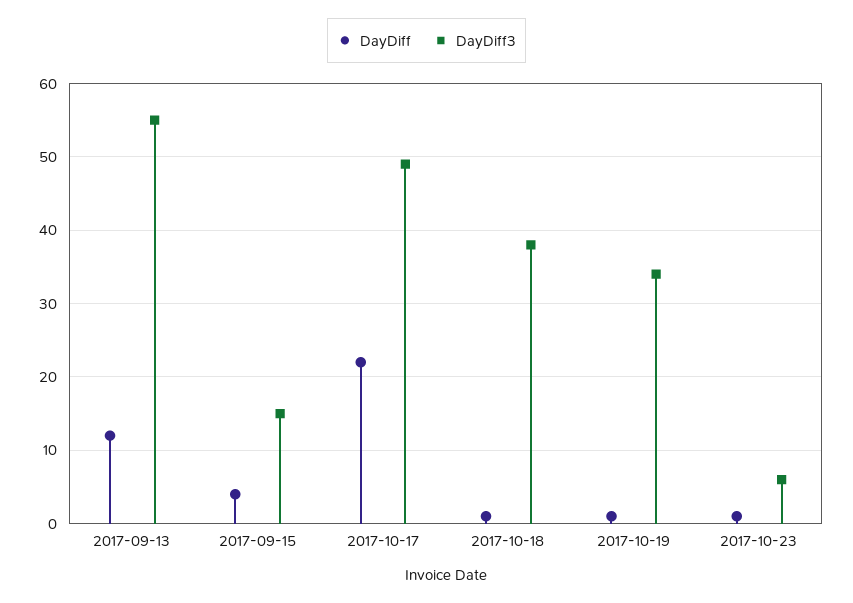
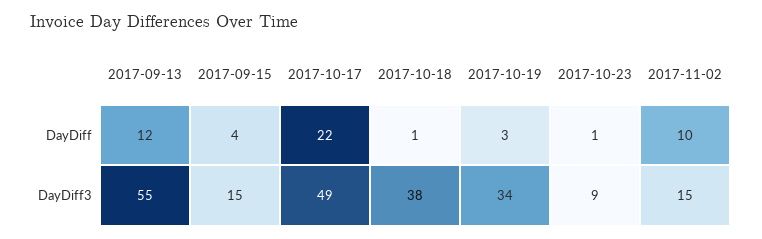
DayDiff, 2017-10-19: 1 -> 3
DayDiff3, 2017-10-23: 6 -> 9
DayDiff, 2017-11-02: none -> 10
DayDiff3, 2017-11-02: none -> 15

